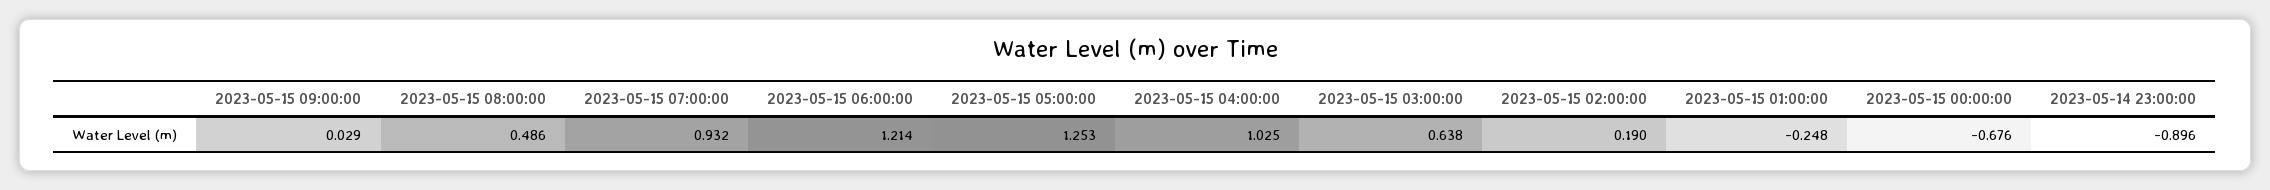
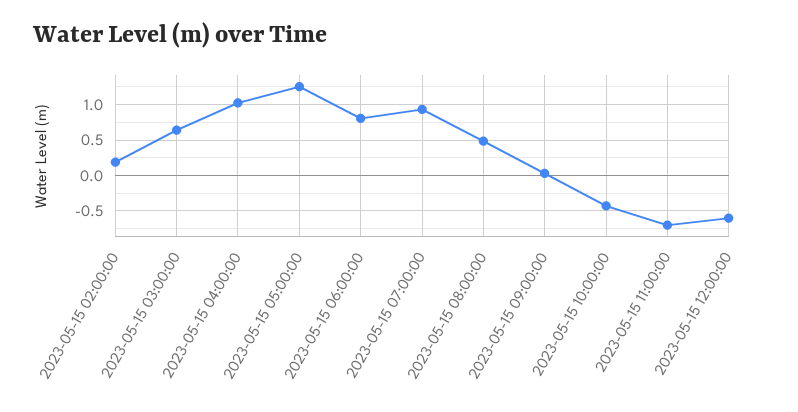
2023-05-15 06:00:00: 1.214 -> 0.8
2023-05-15 01:00:00: -0.248 -> none
2023-05-15 00:00:00: -0.676 -> none
2023-05-14 23:00:00: -0.896 -> none
2023-05-15 10:00:00: none -> -0.4
2023-05-15 11:00:00: none -> -0.7
2023-05-15 12:00:00: none -> -0.6

